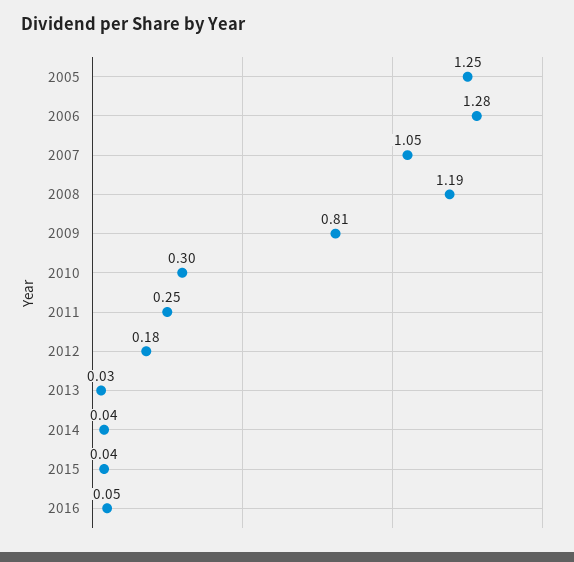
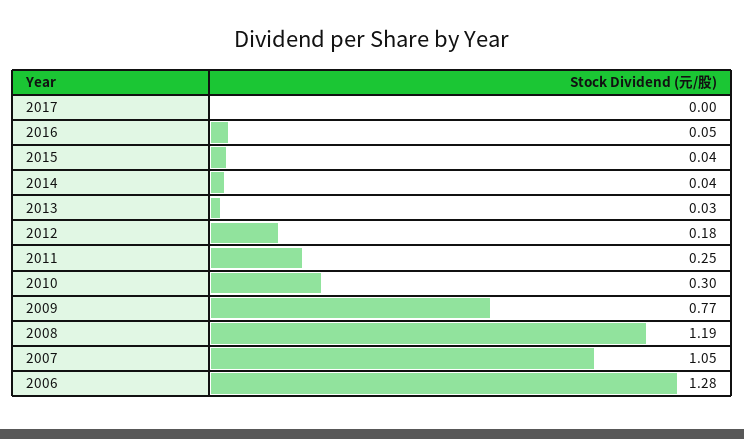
2005: 1.25 -> none
2009: 0.81 -> 0.77
2017: none -> 0

